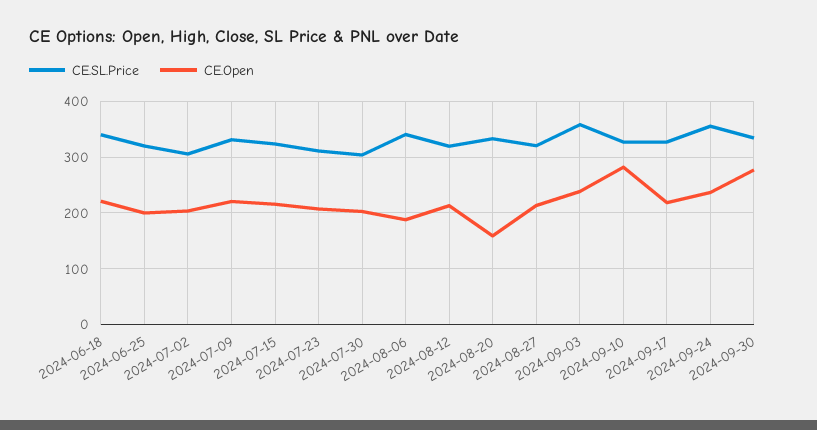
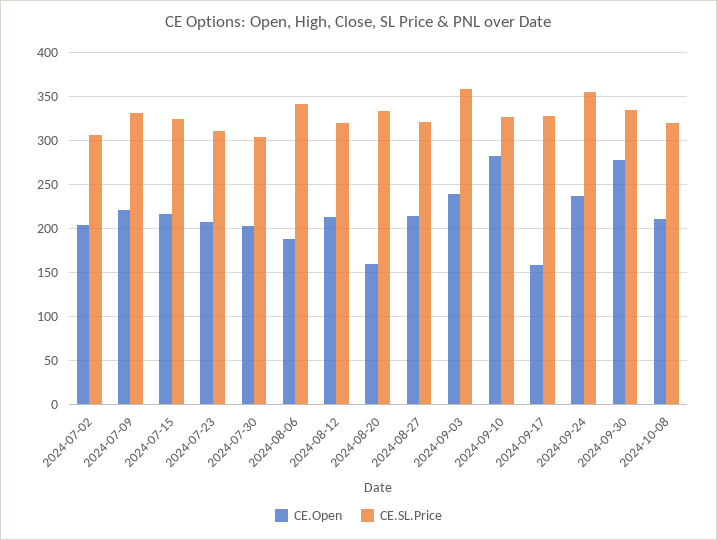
CE.SL.Price, 2024-06-18: 340 -> none
CE.Open, 2024-06-18: 220 -> none
CE.SL.Price, 2024-06-25: 320 -> none
CE.Open, 2024-06-25: 200 -> none
CE.Open, 2024-09-17: 220 -> 160
CE.Open, 2024-10-08: none -> 210
CE.SL.Price, 2024-10-08: none -> 320

